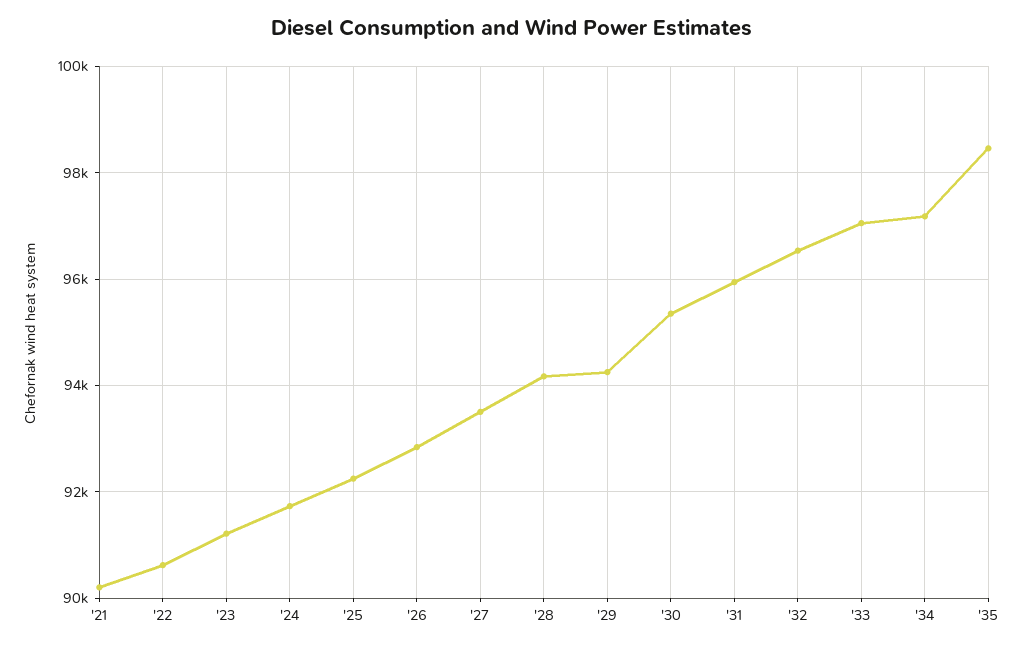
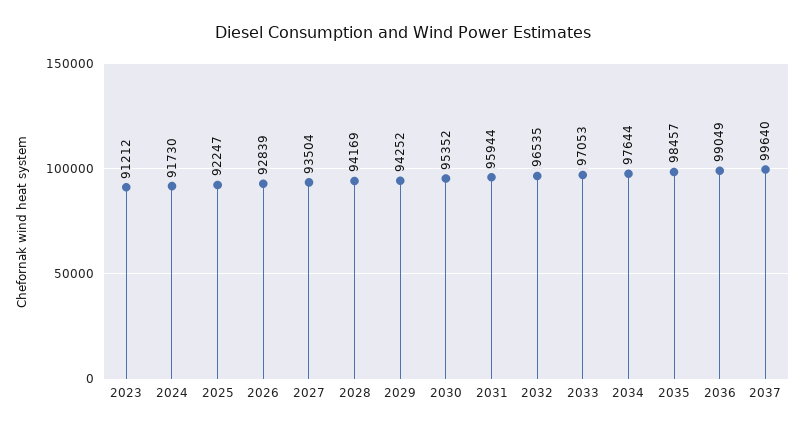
'21: 90200 -> none
'22: 90600 -> none
'34: 97200 -> 97644
2036: none -> 99049
2037: none -> 99640

